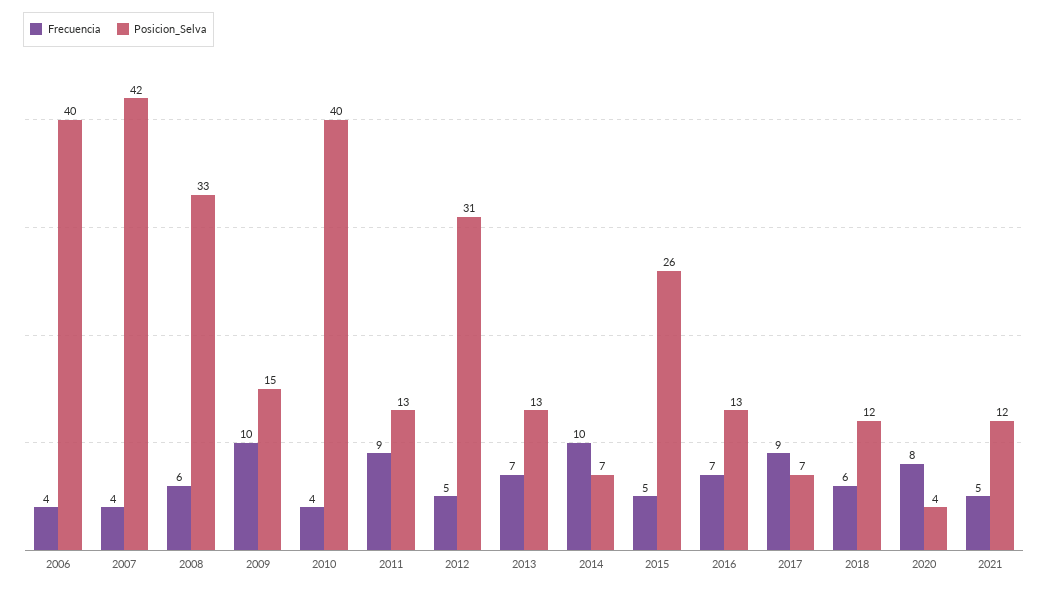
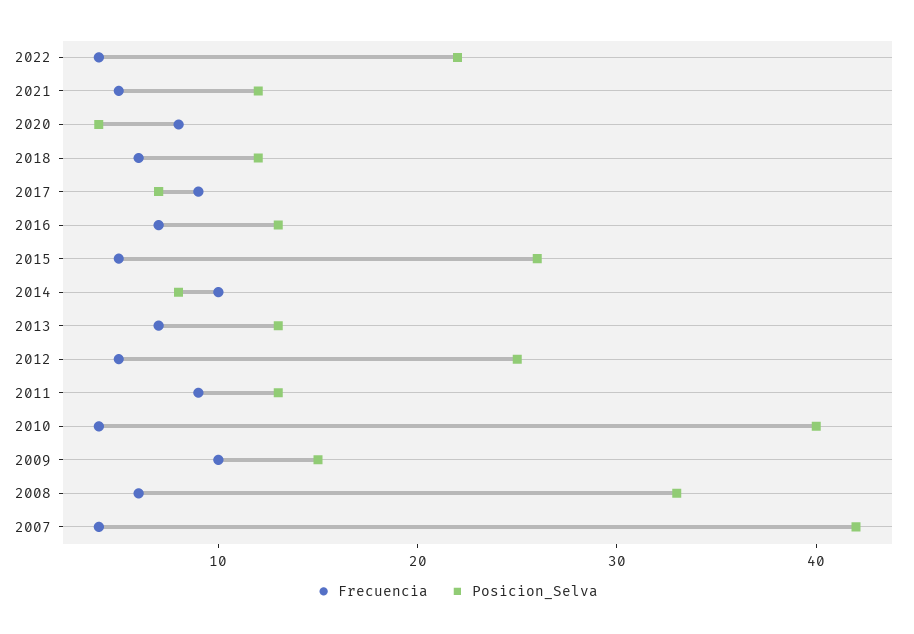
Frecuencia, 2006: 4 -> none
Posicion_Selva, 2006: 40 -> none
Posicion_Selva, 2012: 31 -> 25
Posicion_Selva, 2014: 7 -> 8
Frecuencia, 2022: none -> 4
Posicion_Selva, 2022: none -> 22

